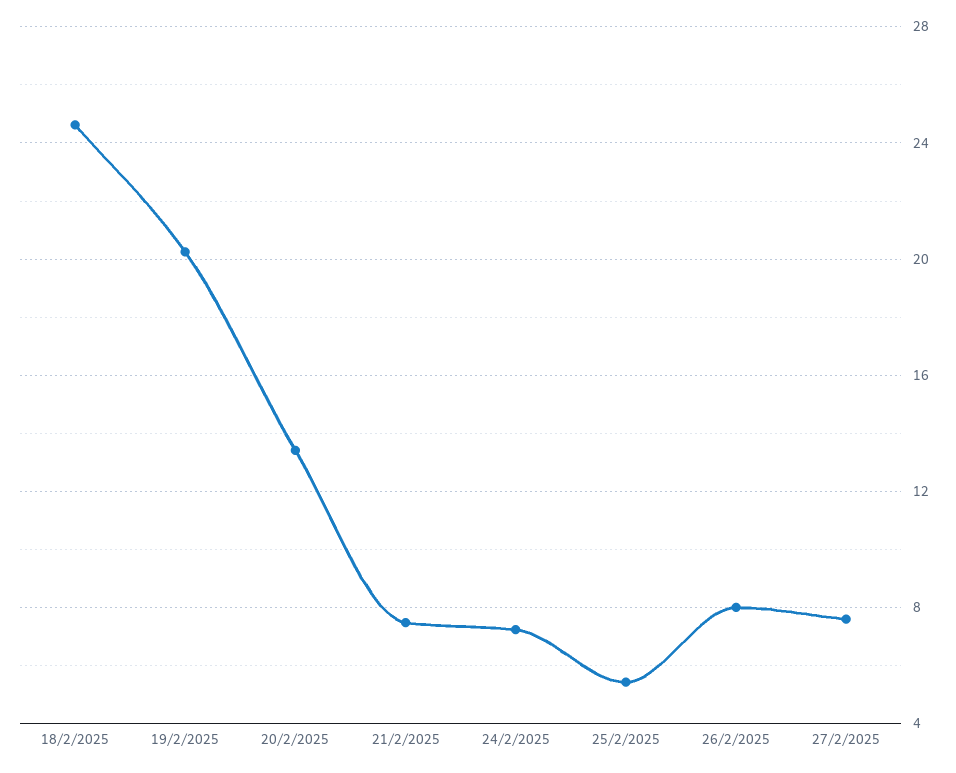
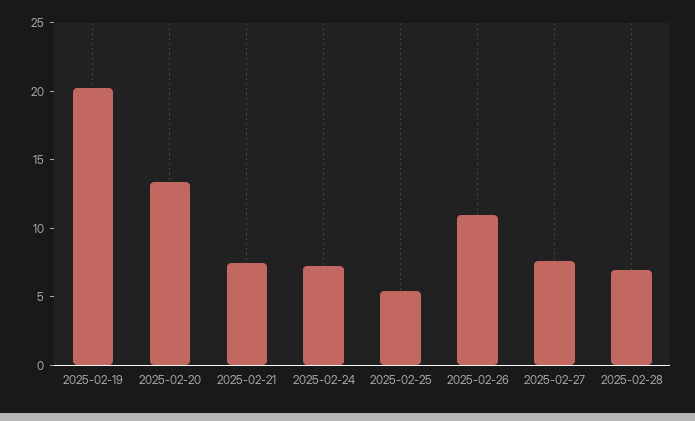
18/2/2025: 24.5 -> none
26/2/2025: 8 -> 11
2025-02-28: none -> 7

